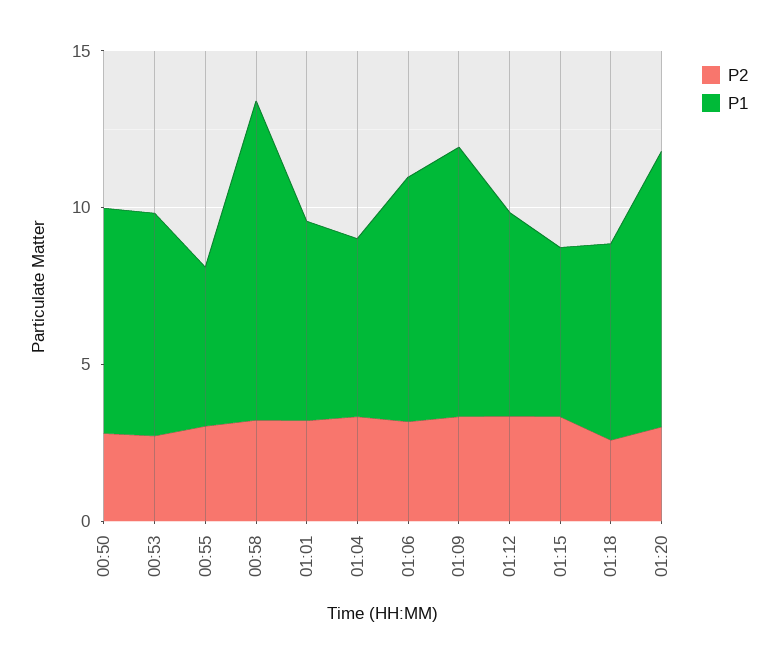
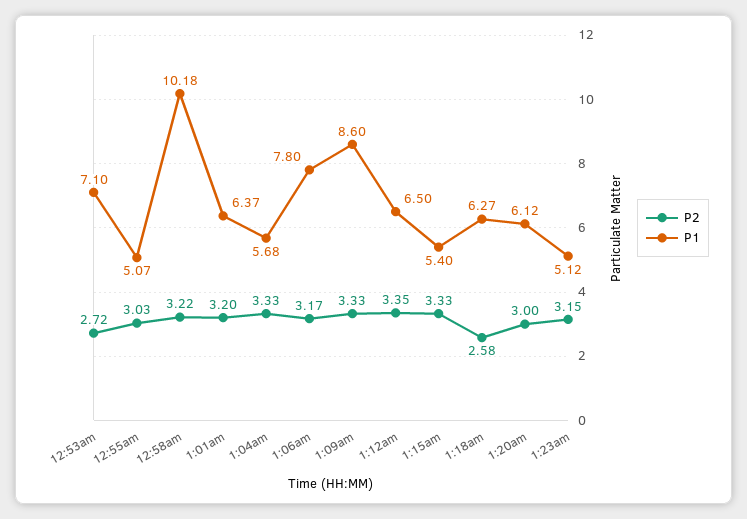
P2, 00:50: 3 -> none
P1, 00:50: 7 -> none
P1, 01:20: 9 -> 6.12
P2, 1:23am: none -> 3.15
P1, 1:23am: none -> 5.12

